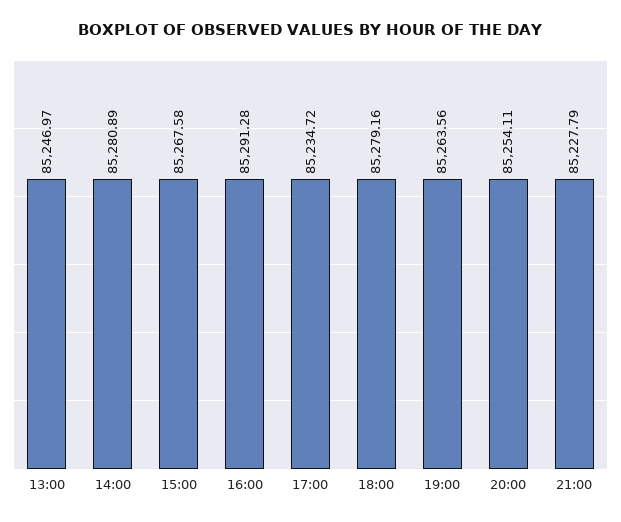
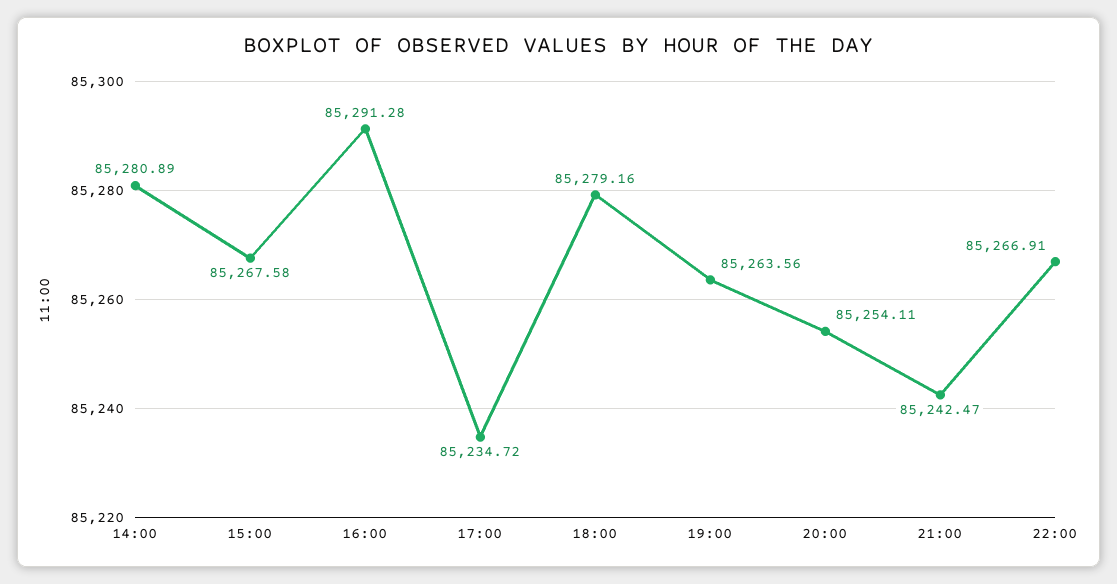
13:00: 85246.97 -> none
21:00: 85227.79 -> 85242.47
22:00: none -> 85266.91

